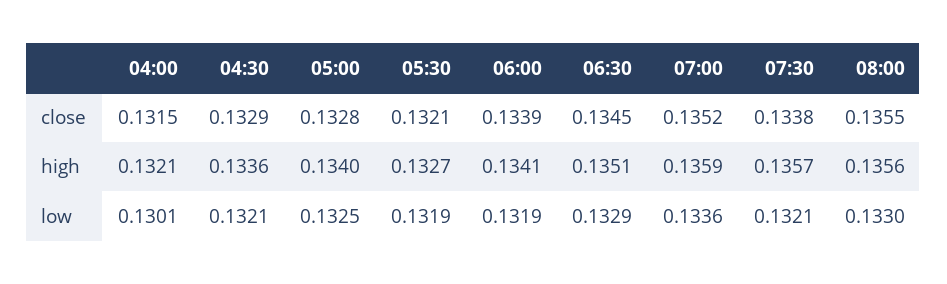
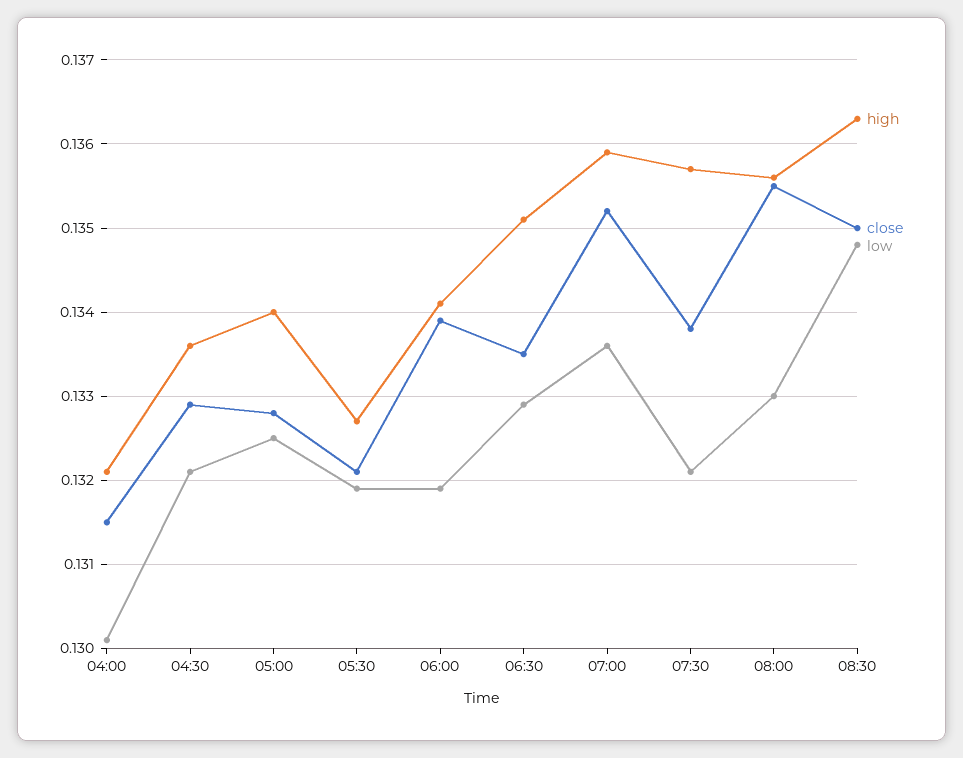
close, 06:30: 0.1345 -> 0.1335
high, 08:30: none -> 0.1363
close, 08:30: none -> 0.135
low, 08:30: none -> 0.1348

